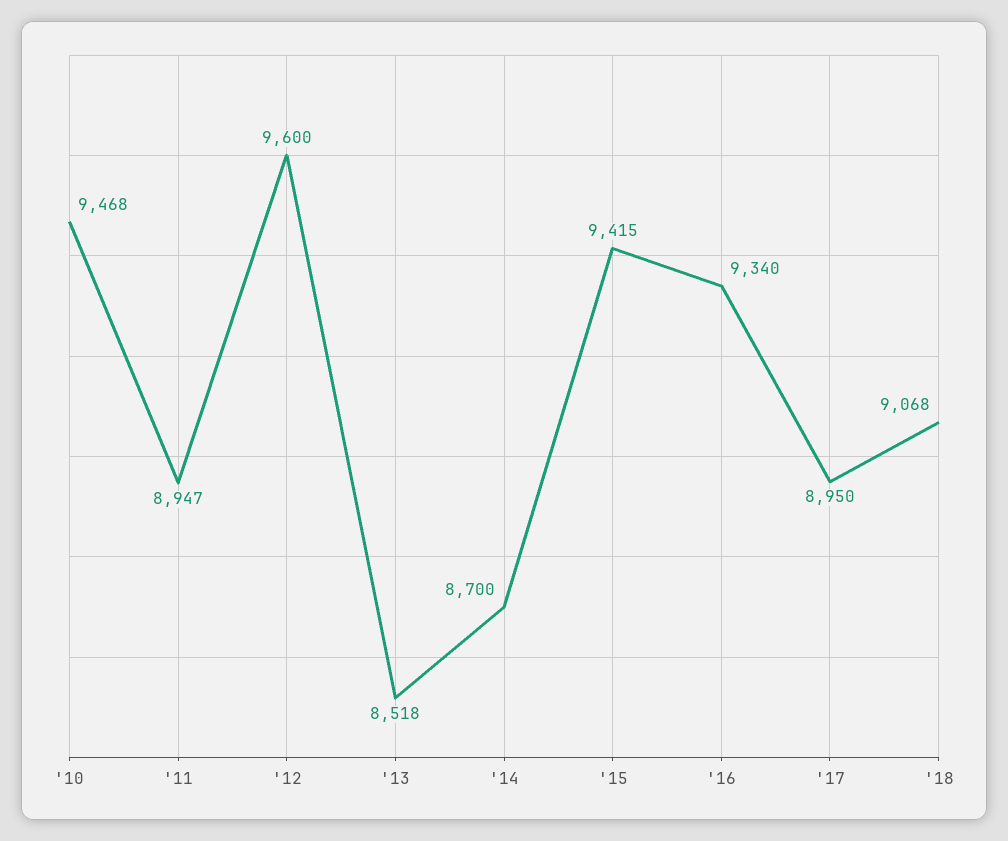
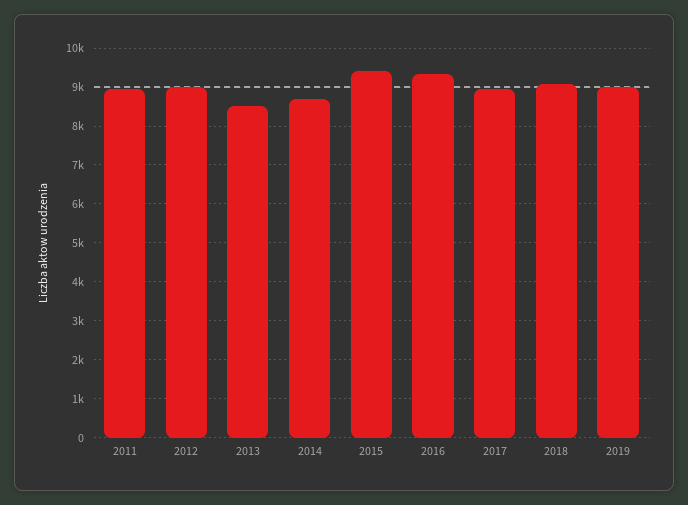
'10: 9468 -> none
'12: 9600 -> 9000
2019: none -> 9000

